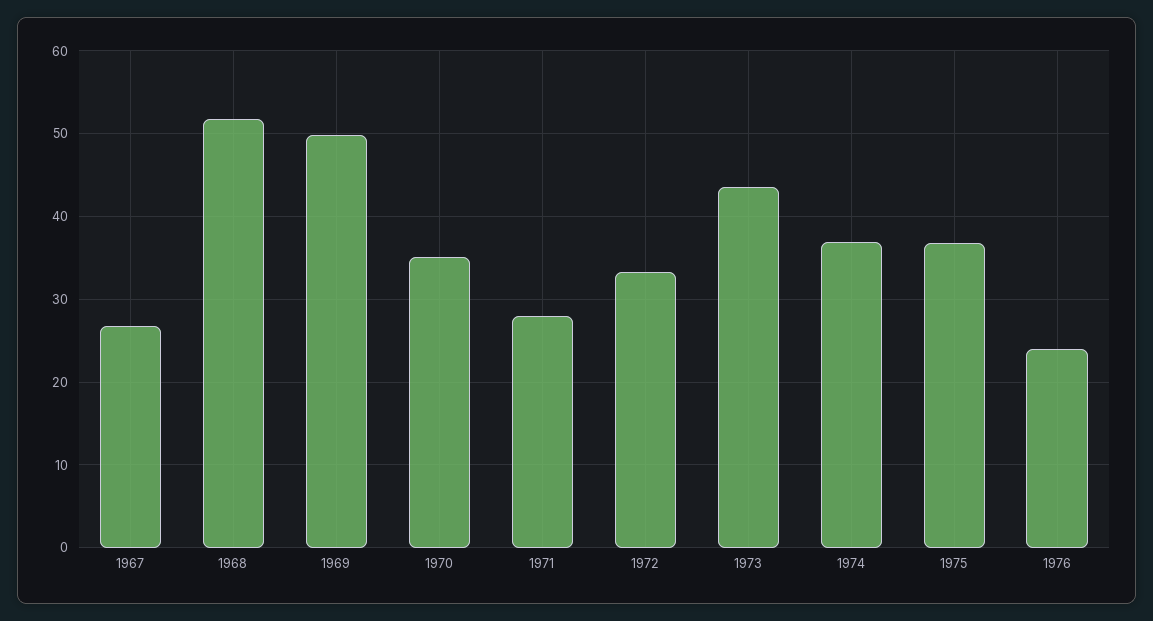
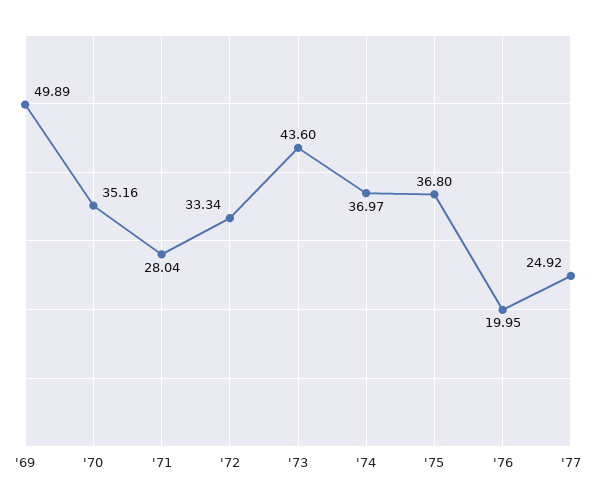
1967: 27 -> none
1968: 52 -> none
1976: 24 -> 19.95
'77: none -> 24.92

